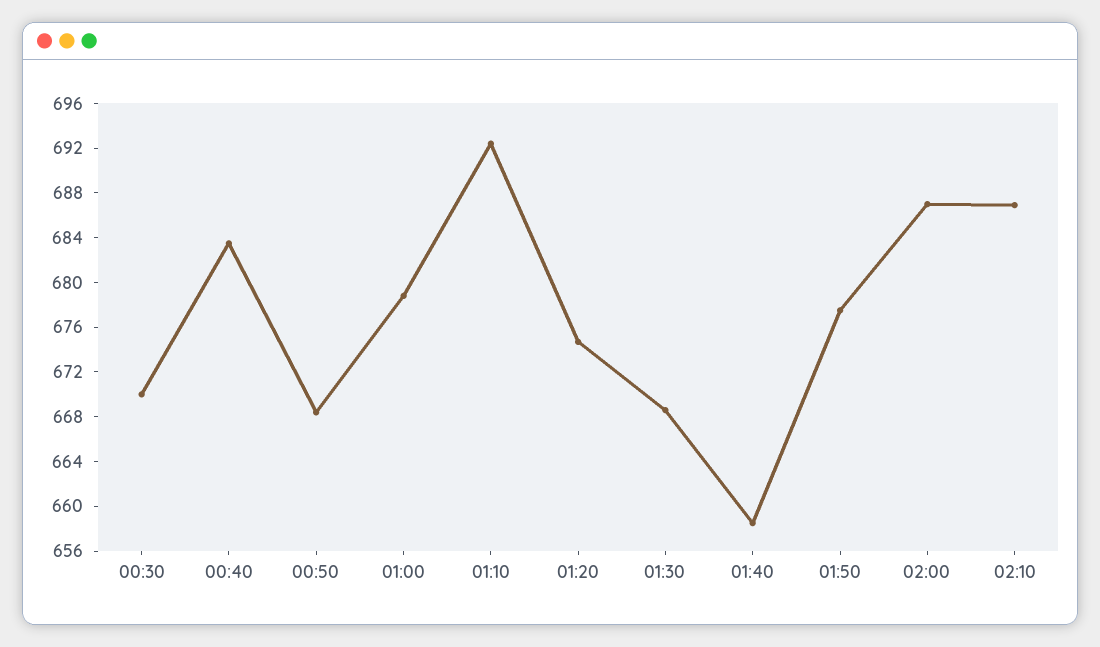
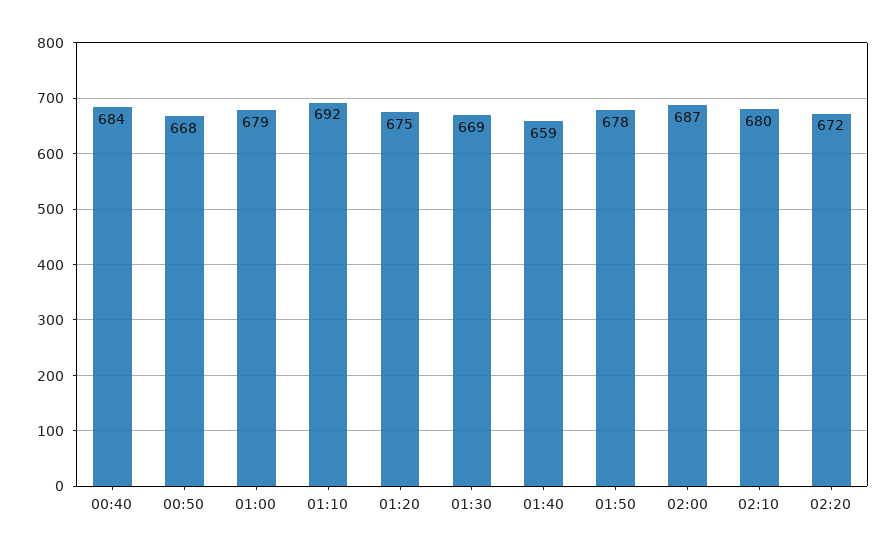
00:30: 670 -> none
02:10: 687 -> 680
02:20: none -> 672

